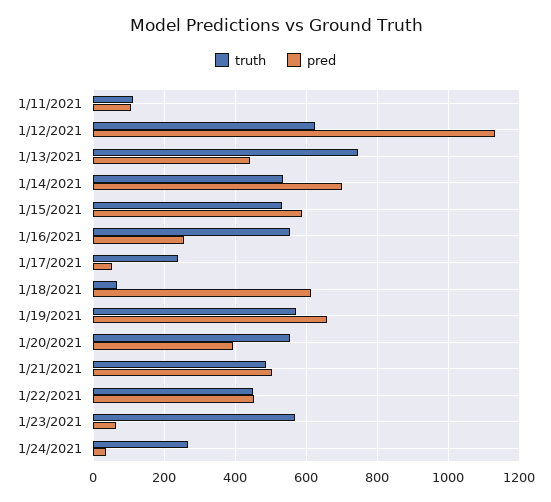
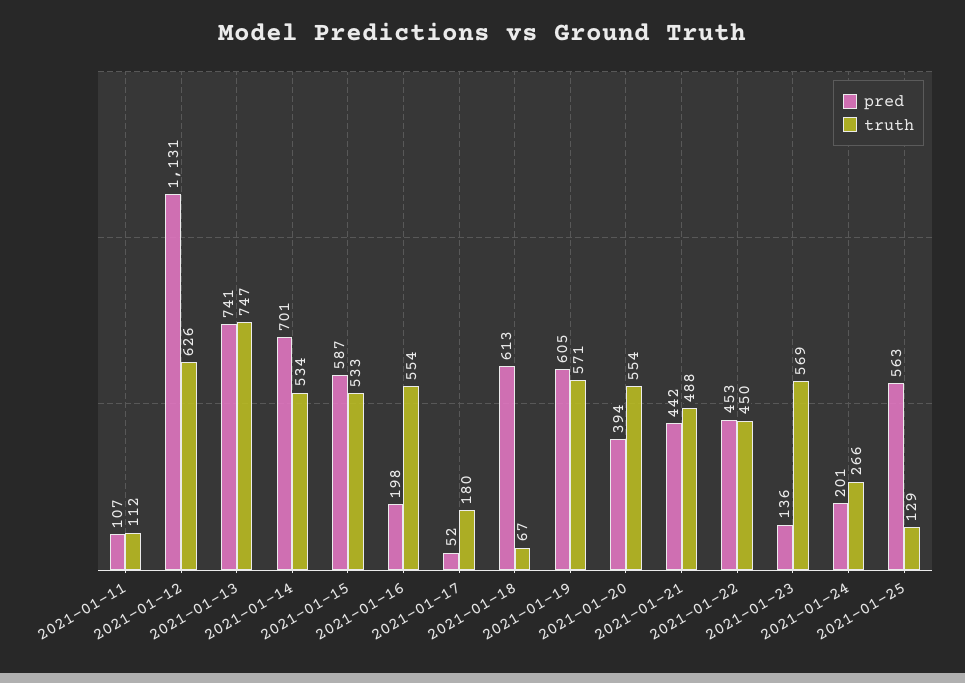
pred, 1/13/2021: 440 -> 741
pred, 1/16/2021: 260 -> 198
truth, 1/17/2021: 240 -> 180
pred, 1/19/2021: 660 -> 605
pred, 1/21/2021: 500 -> 442
pred, 1/23/2021: 60 -> 136
pred, 1/24/2021: 40 -> 201
pred, 2021-01-25: none -> 563
truth, 2021-01-25: none -> 129

